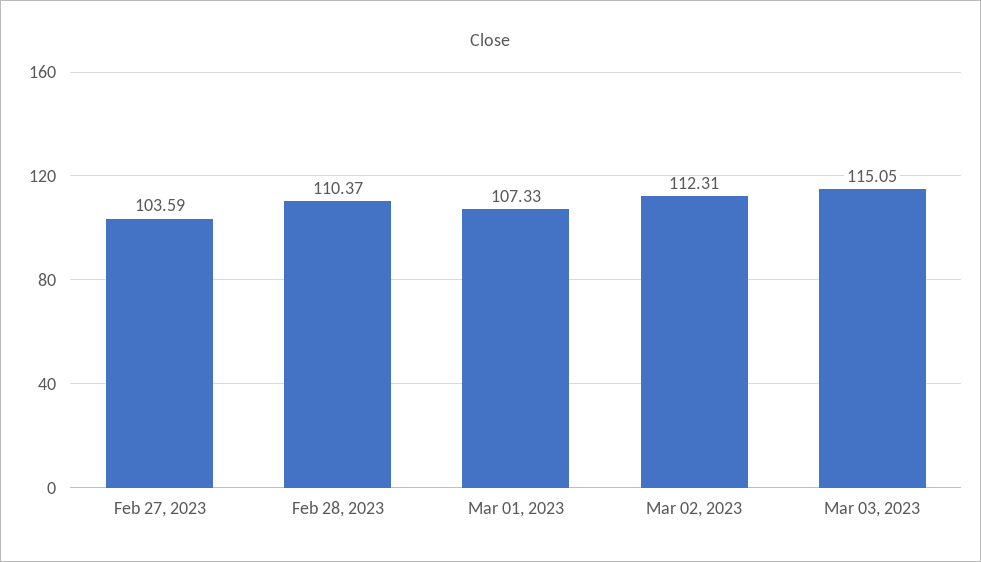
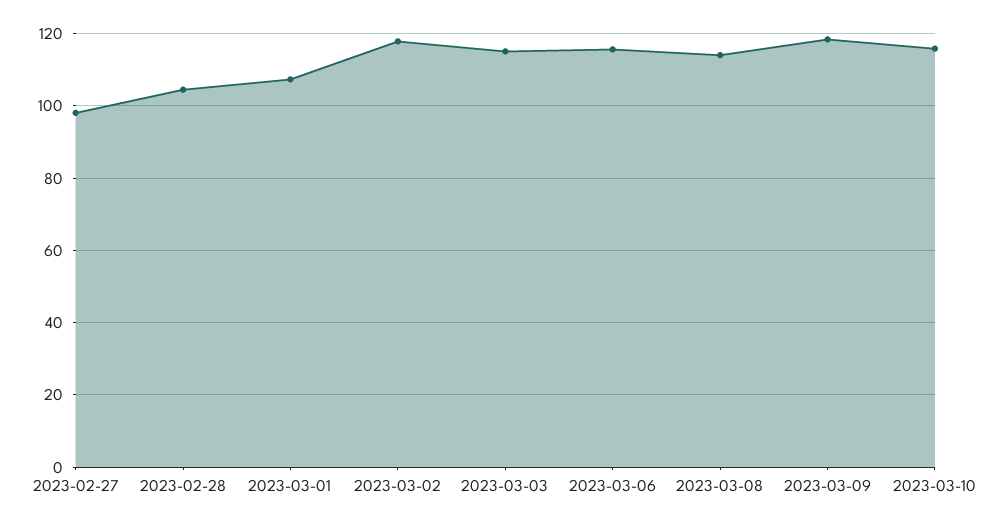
Feb 27, 2023: 103.59 -> 98
Feb 28, 2023: 110.37 -> 104
Mar 02, 2023: 112.31 -> 118
2023-03-06: none -> 116
2023-03-08: none -> 114
2023-03-09: none -> 118
2023-03-10: none -> 116

